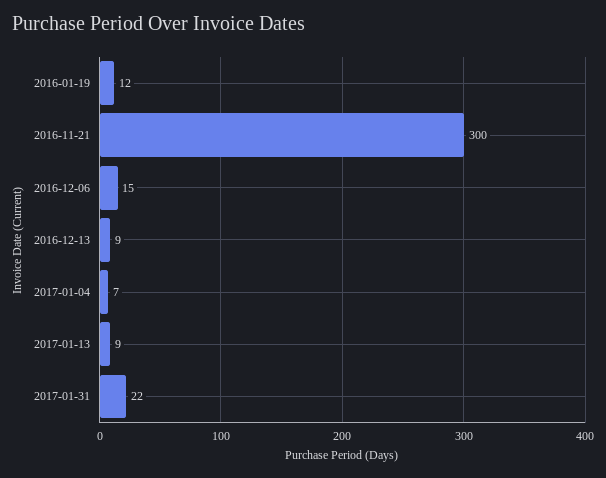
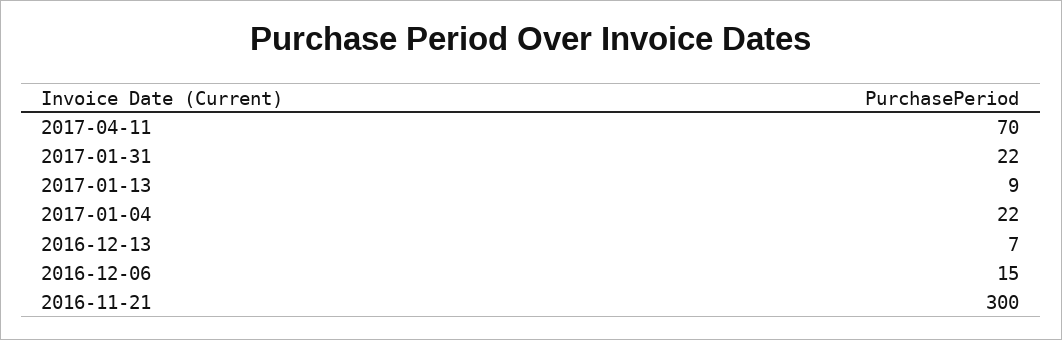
2016-01-19: 12 -> none
2016-12-13: 9 -> 7
2017-01-04: 7 -> 22
2017-04-11: none -> 70

